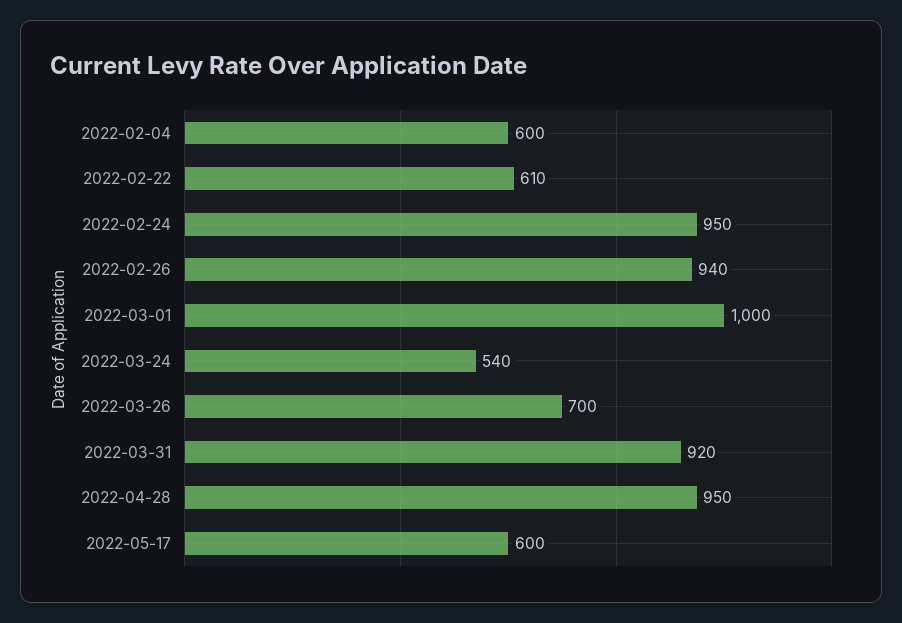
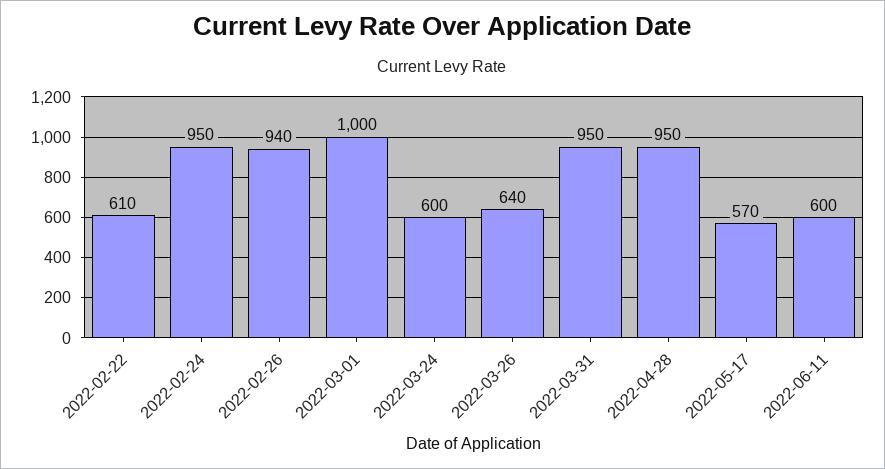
2022-02-04: 600 -> none
2022-03-24: 540 -> 600
2022-03-26: 700 -> 640
2022-03-31: 920 -> 950
2022-05-17: 600 -> 570
2022-06-11: none -> 600

